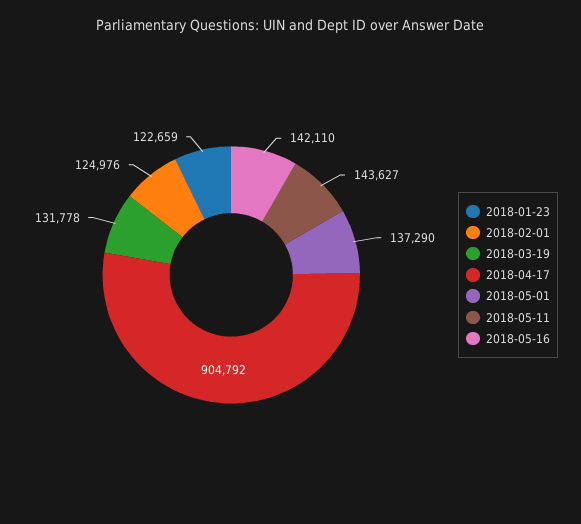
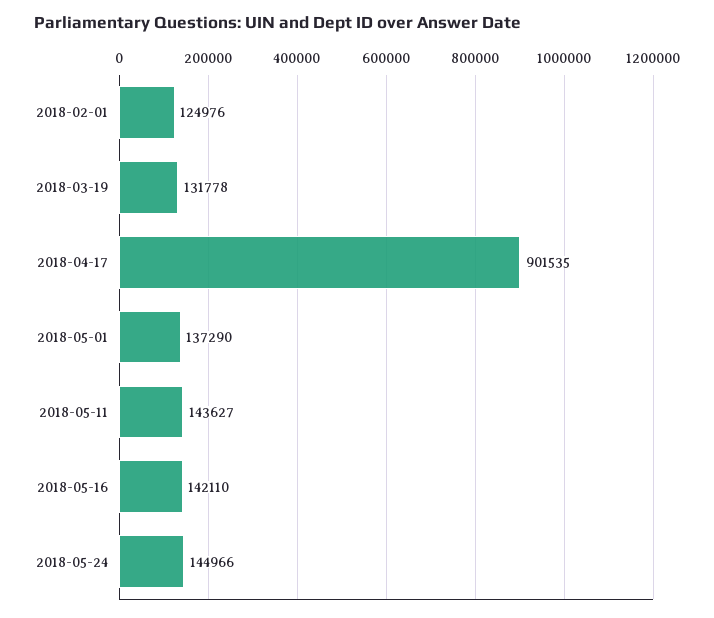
2018-01-23: 122659 -> none
2018-04-17: 904792 -> 901535
2018-05-24: none -> 144966

